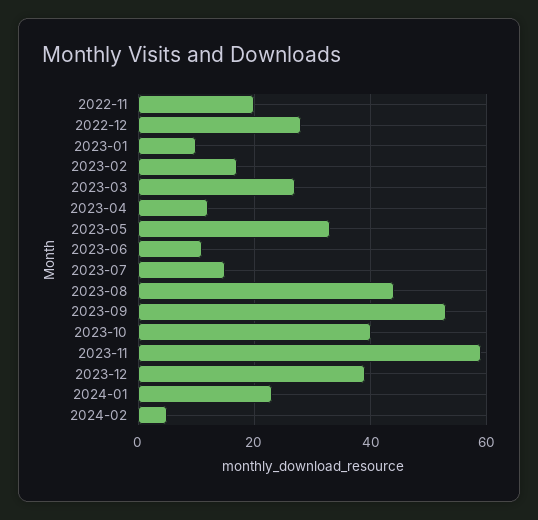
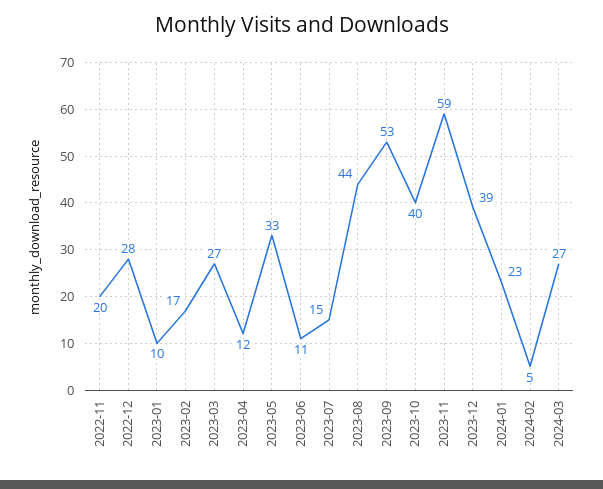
2024-03: none -> 27

